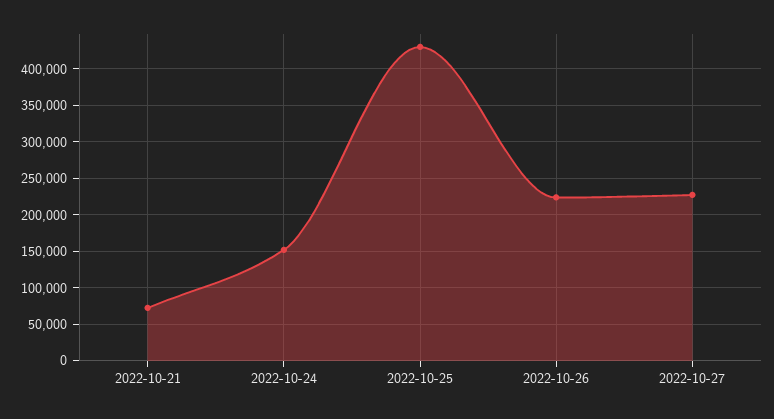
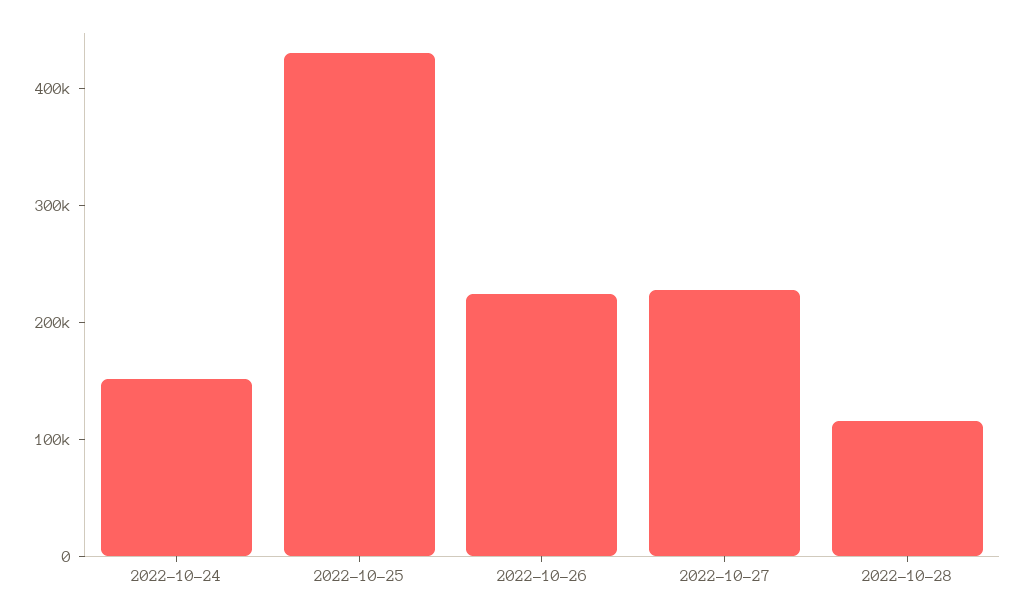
2022-10-21: 70000 -> none
2022-10-28: none -> 120000

